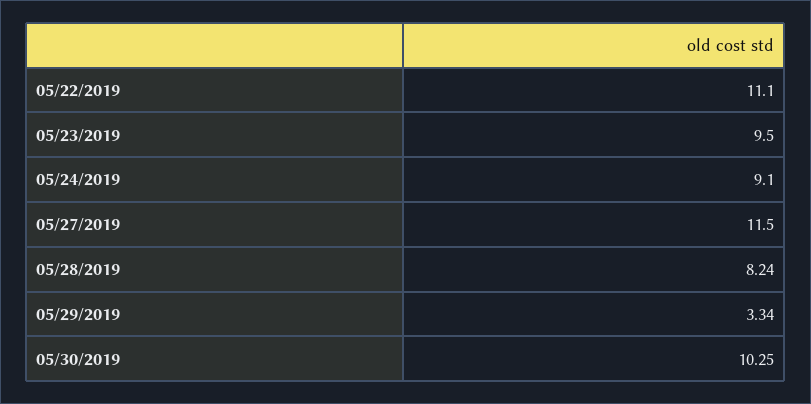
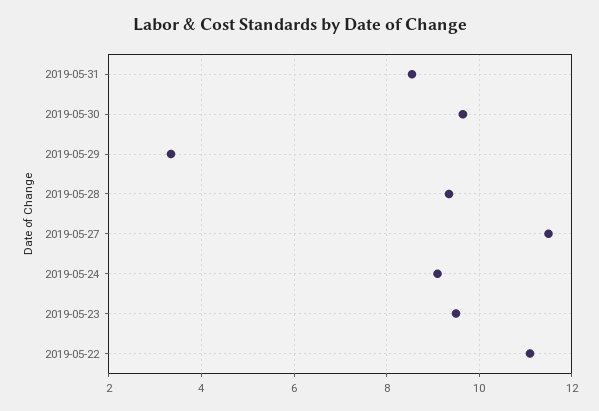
05/28/2019: 8.24 -> 9.4
05/30/2019: 10.25 -> 9.6
2019-05-31: none -> 8.6

